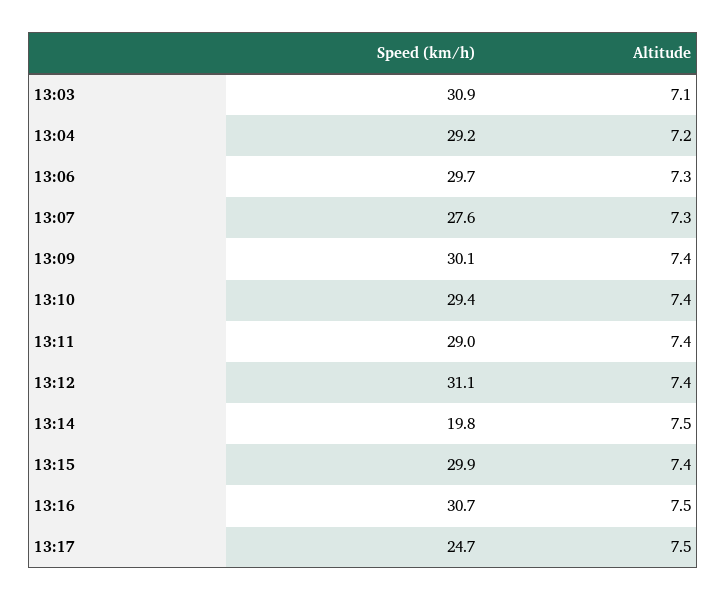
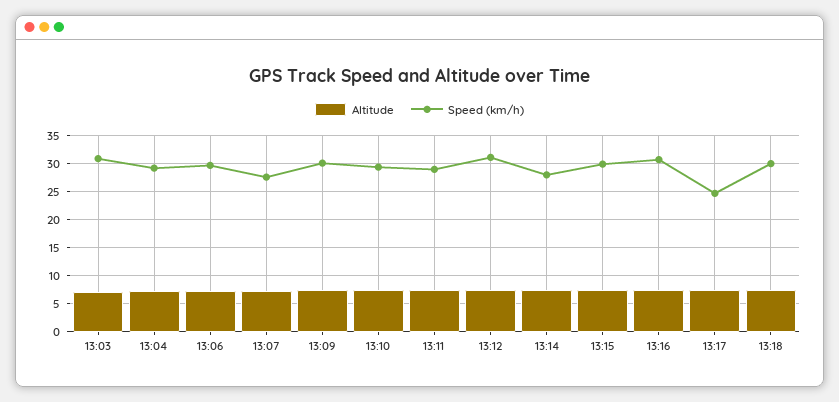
Speed (km/h), 13:14: 19.8 -> 27.5
Altitude, 13:18: none -> 7.5
Speed (km/h), 13:18: none -> 30

